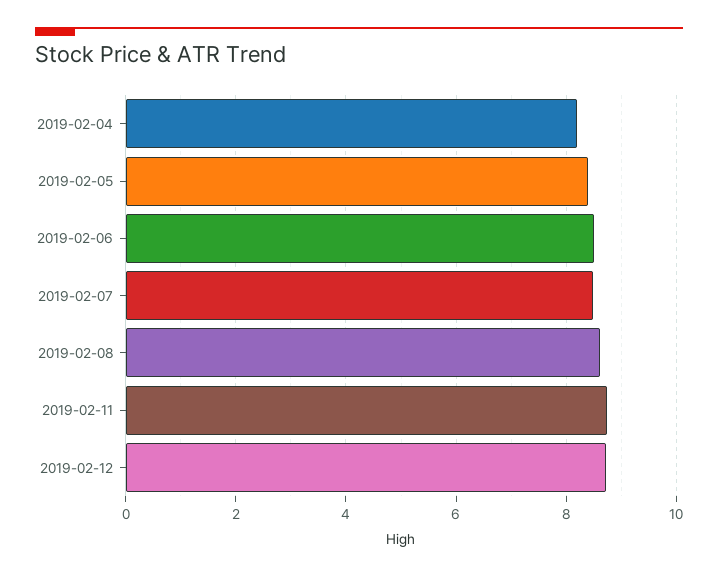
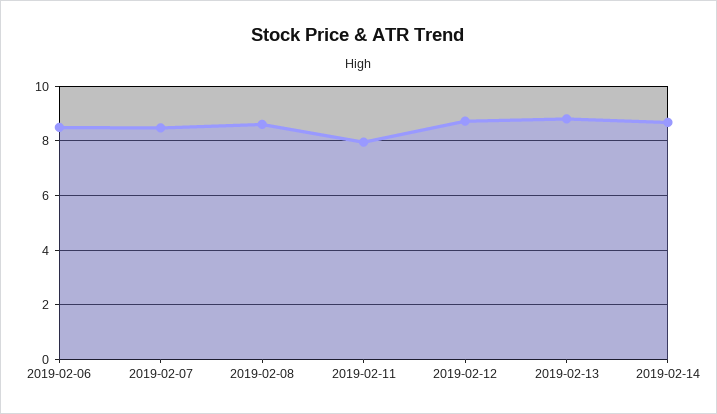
2019-02-04: 8.2 -> none
2019-02-05: 8.4 -> none
2019-02-11: 8.8 -> 8
2019-02-13: none -> 8.75
2019-02-14: none -> 8.75

